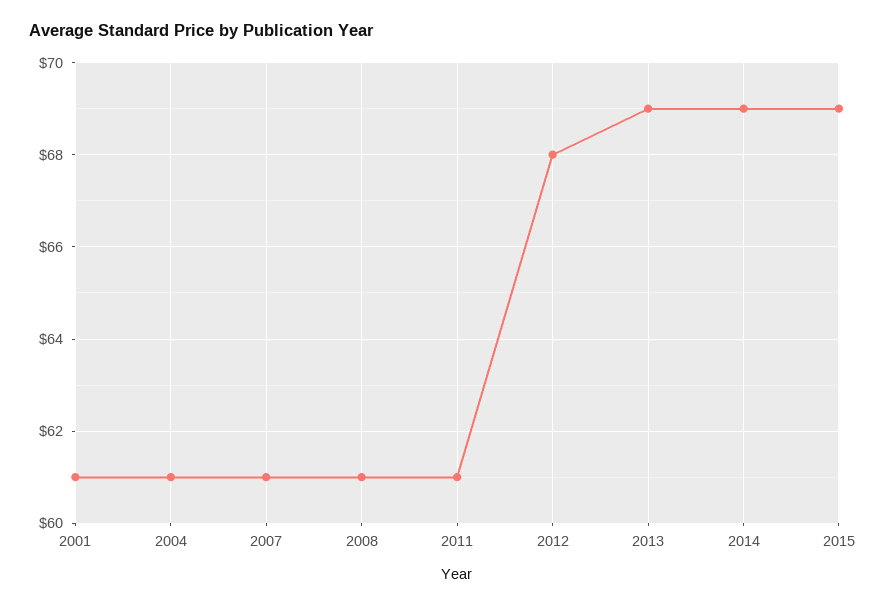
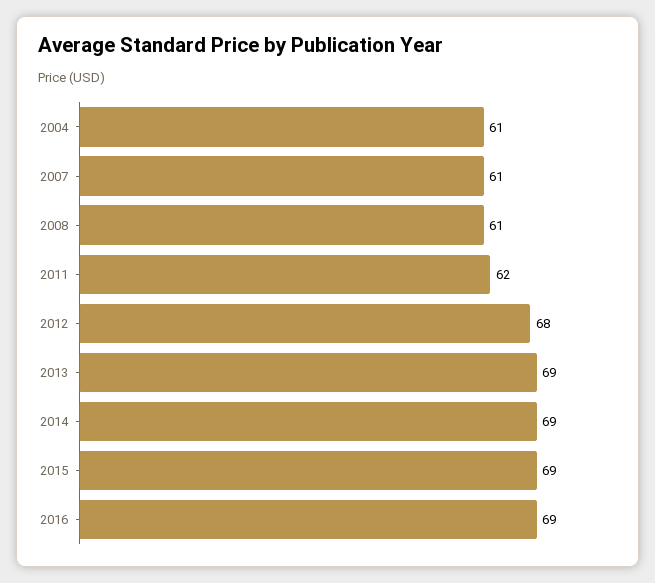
2001: 61 -> none
2011: 61 -> 62
2016: none -> 69

